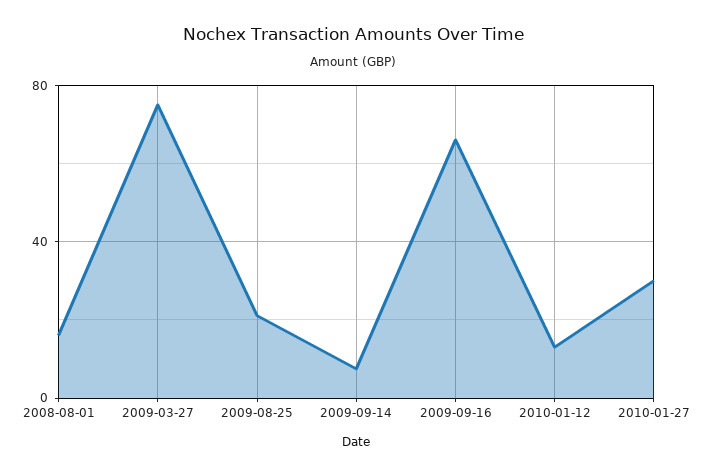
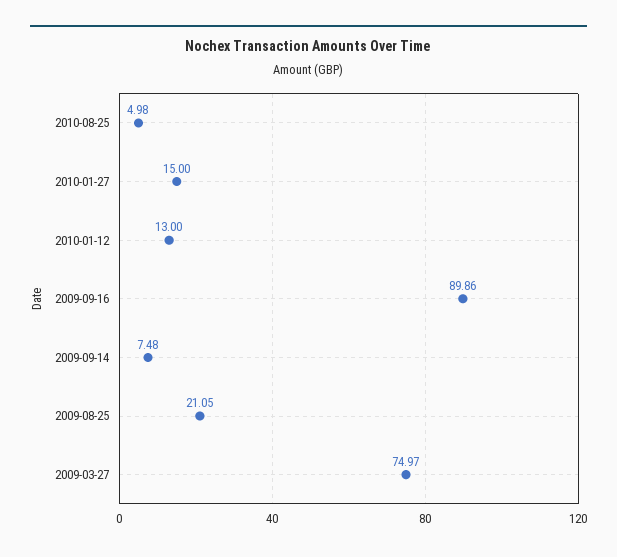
2008-08-01: 15 -> none
2009-09-16: 65 -> 89.86
2010-01-27: 30 -> 15
2010-08-25: none -> 4.98

